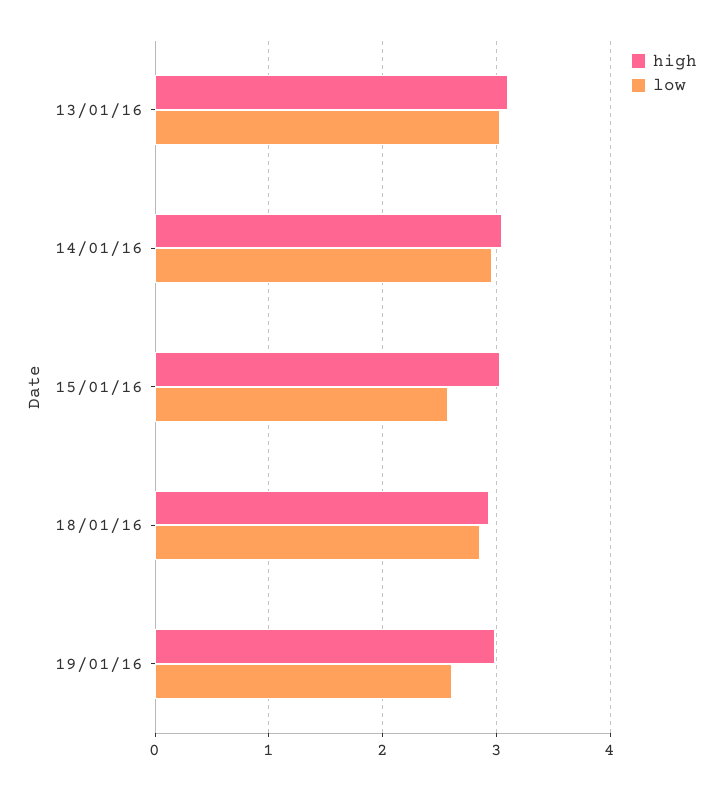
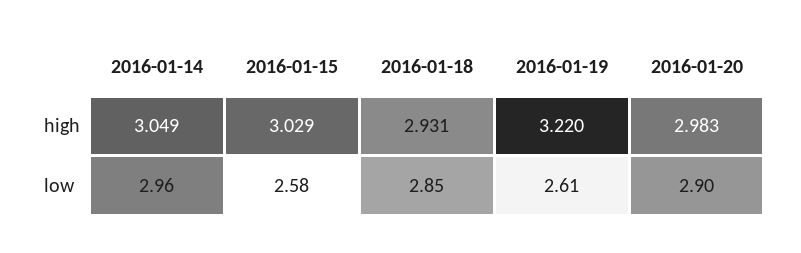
high, 13/01/16: 3.1 -> none
low, 13/01/16: 3 -> none
high, 19/01/16: 3 -> 3.22
high, 2016-01-20: none -> 2.983
low, 2016-01-20: none -> 2.9

